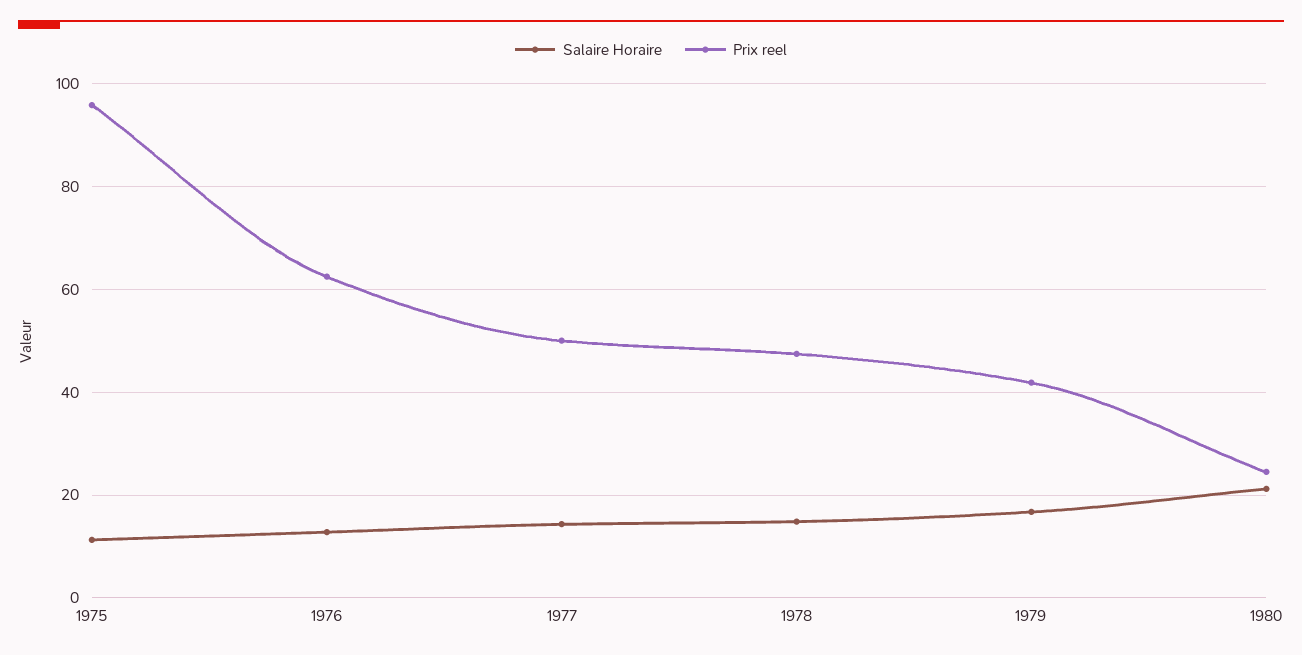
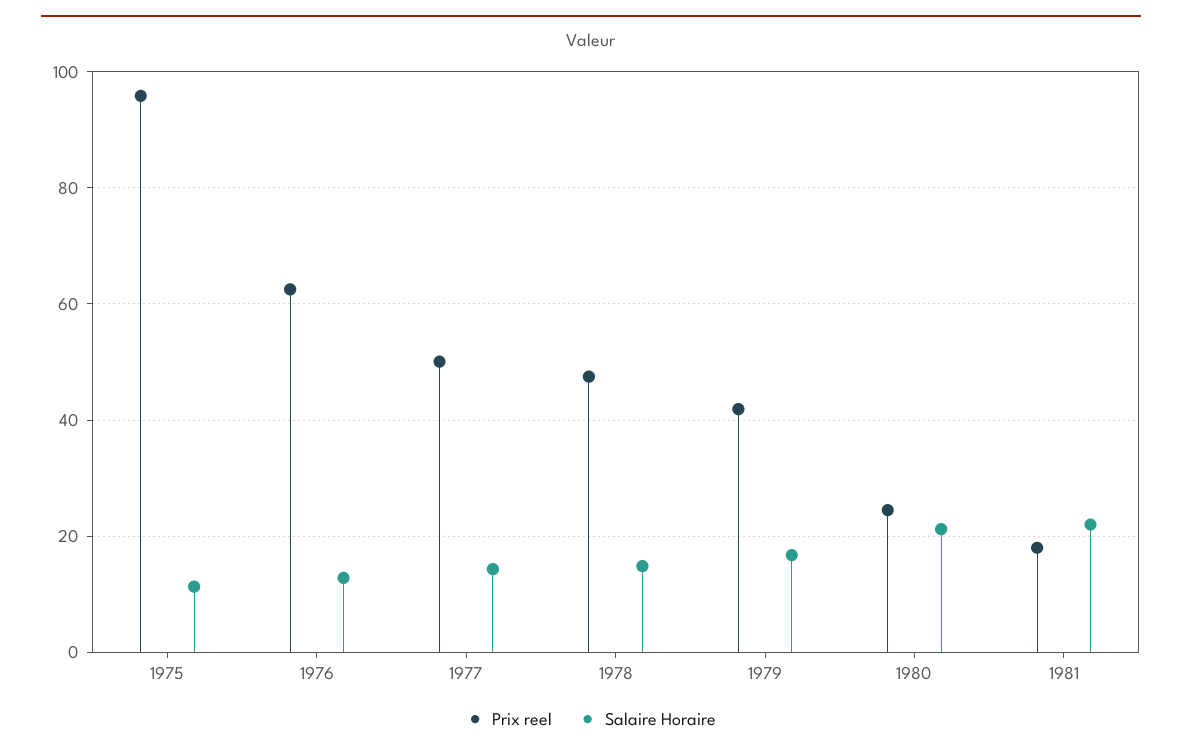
Prix reel, 1981: none -> 18
Salaire Horaire, 1981: none -> 22

